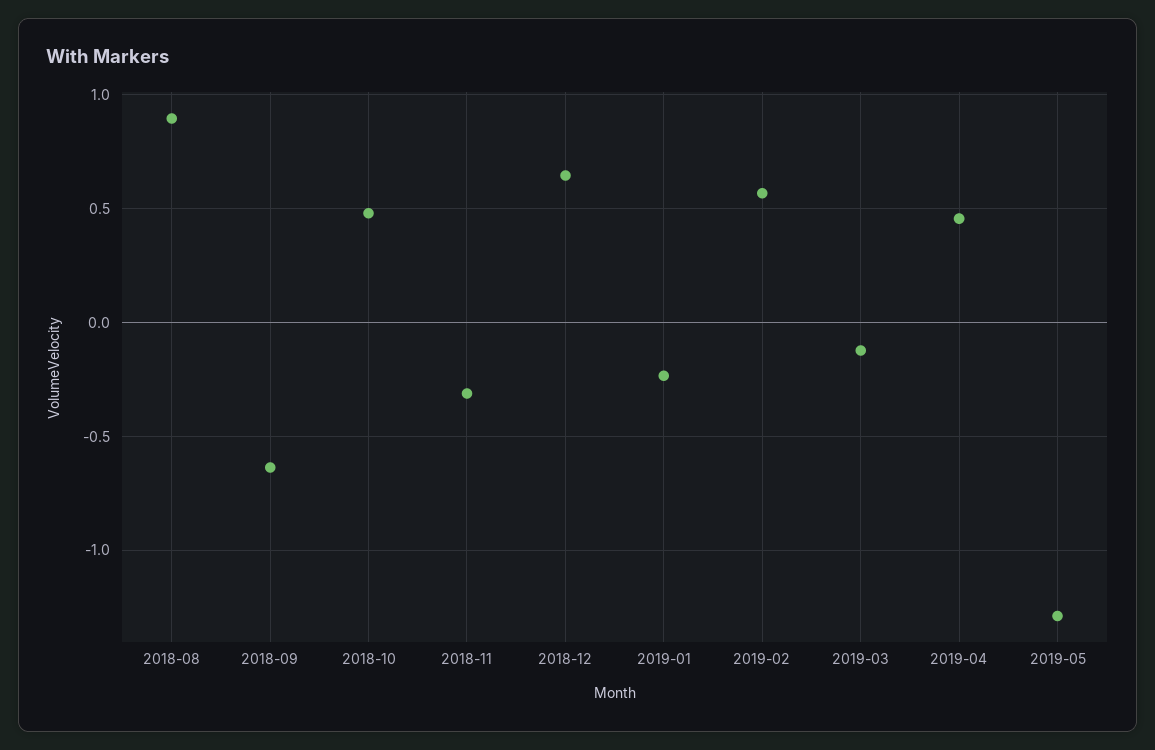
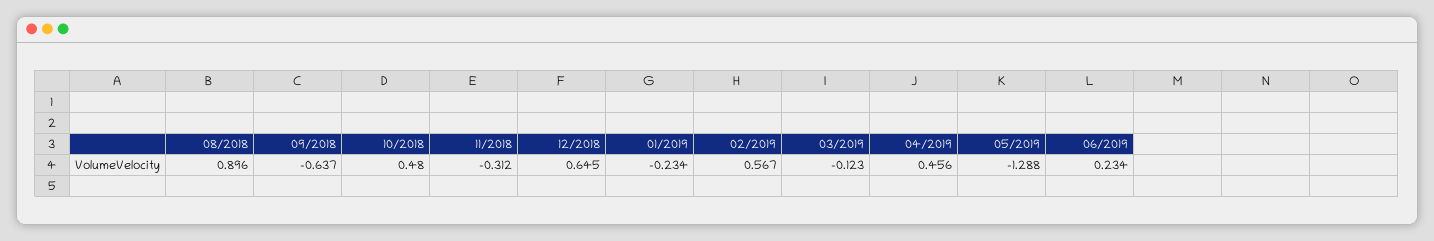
06/2019: none -> 0.234

